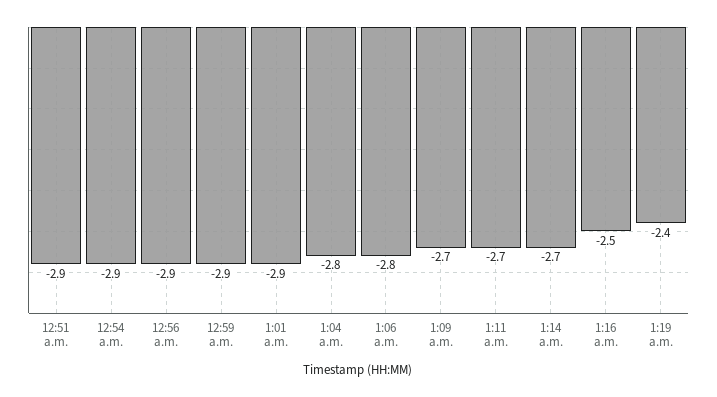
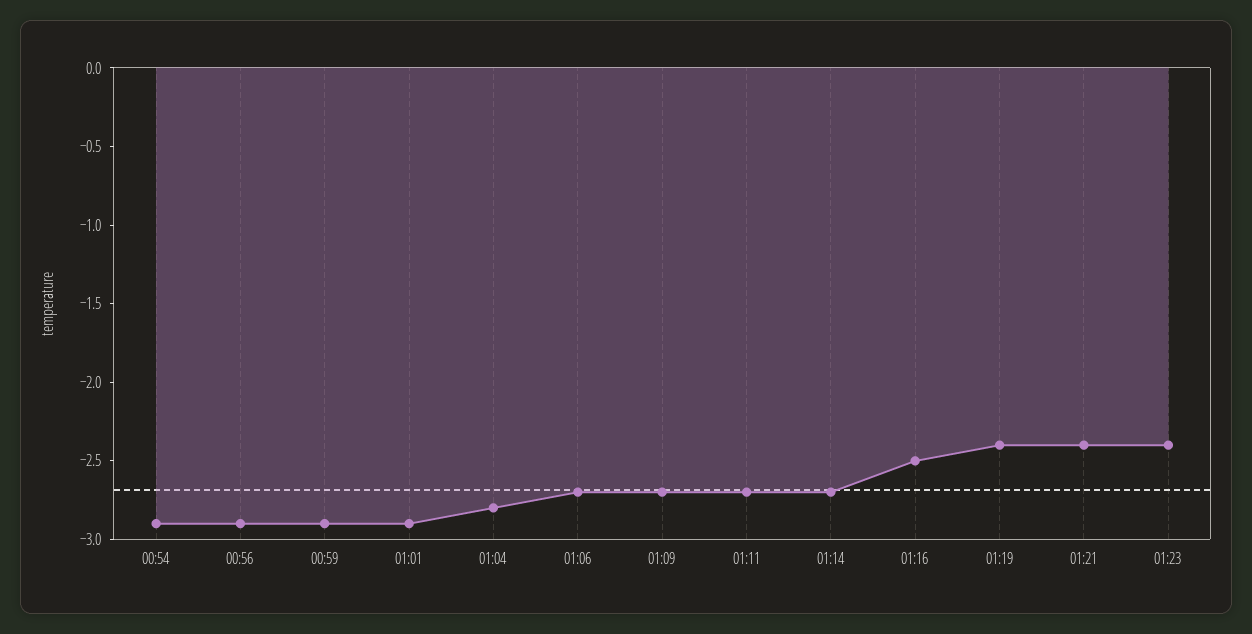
12:51 a.m.: -2.9 -> none
1:06 a.m.: -2.8 -> -2.7
01:21: none -> -2.4
01:23: none -> -2.4

